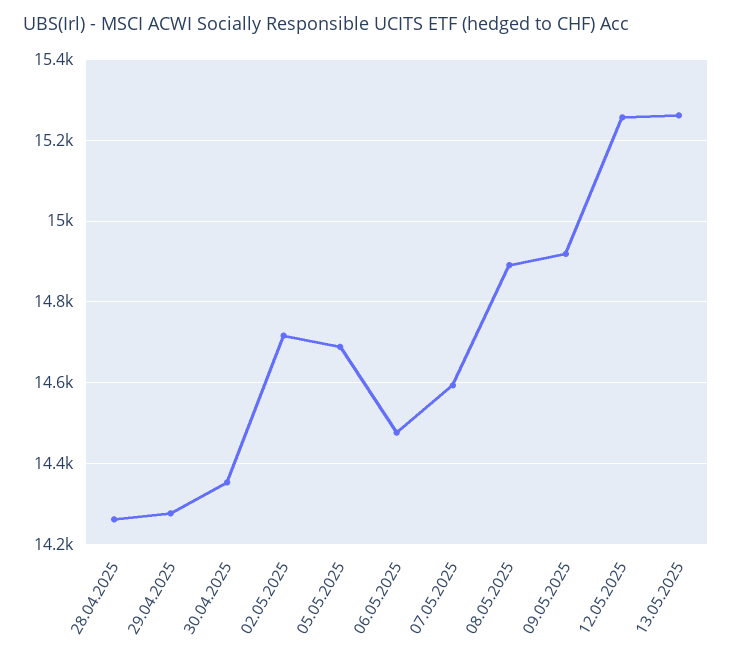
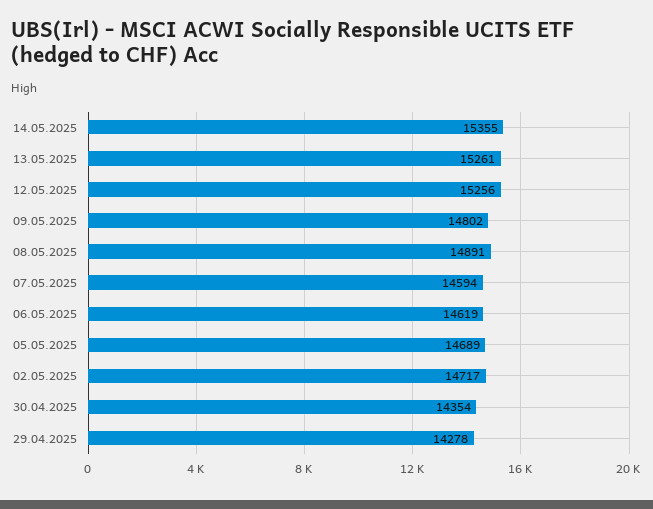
28.04.2025: 14260 -> none
06.05.2025: 14480 -> 14619
09.05.2025: 14920 -> 14802
14.05.2025: none -> 15355

